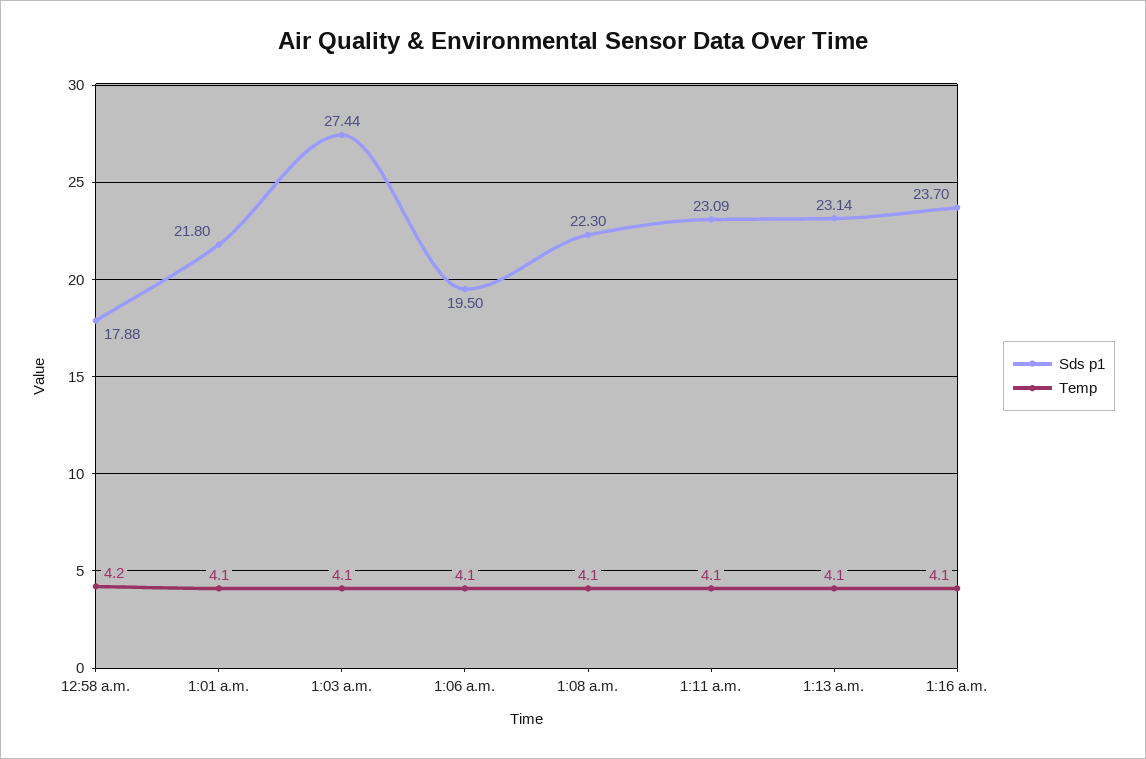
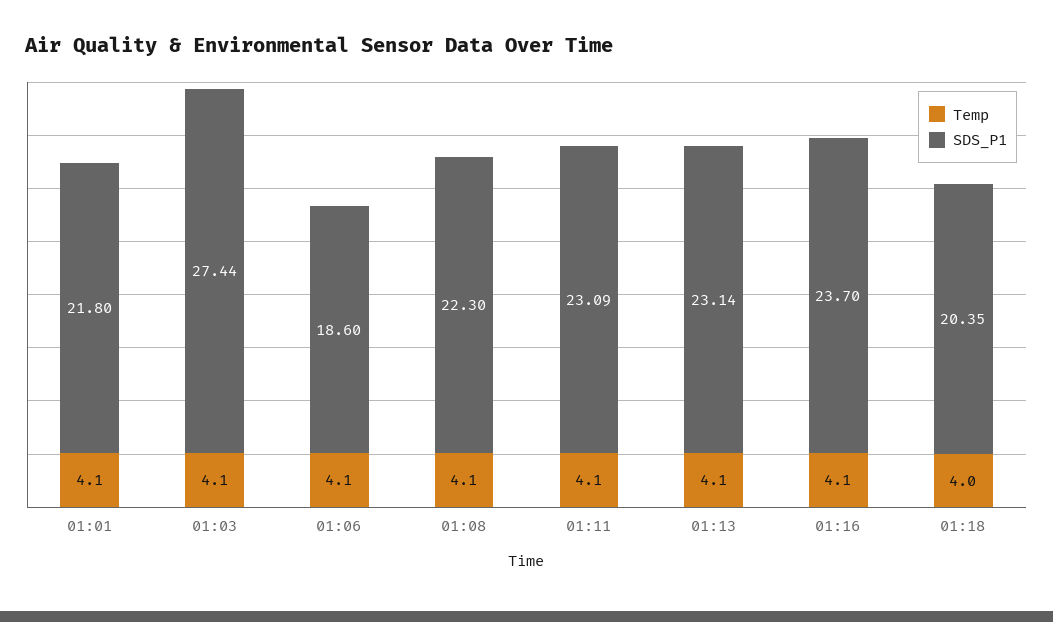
Sds p1, 12:58 a.m.: 17.88 -> none
Temp, 12:58 a.m.: 4.2 -> none
Sds p1, 1:06 a.m.: 19.5 -> 18.6
Temp, 01:18: none -> 4
Sds p1, 01:18: none -> 20.35

